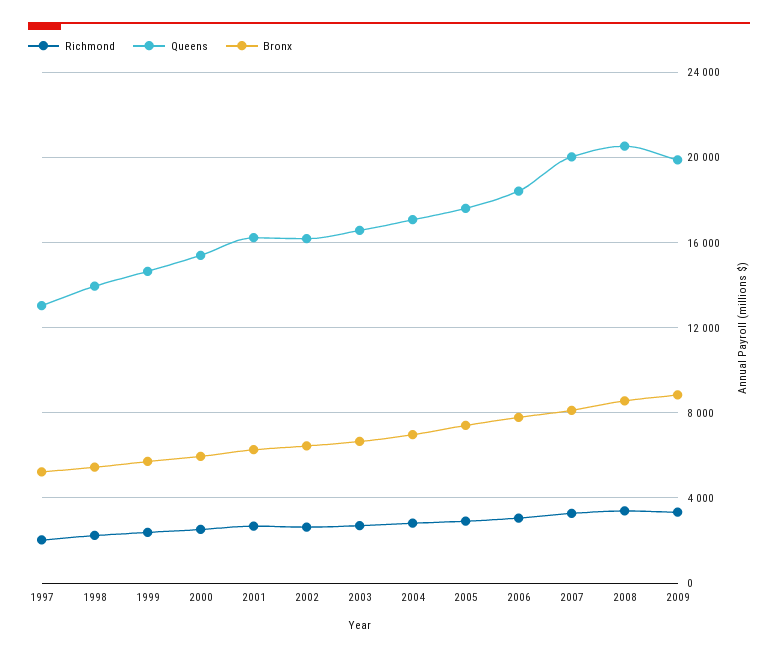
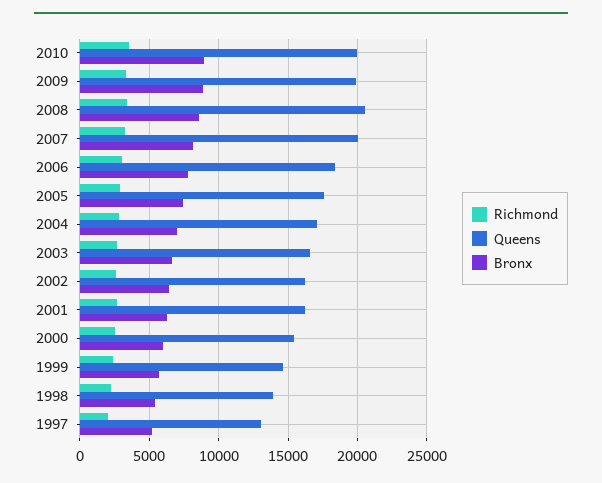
Richmond, 2010: none -> 3500
Queens, 2010: none -> 20000
Bronx, 2010: none -> 9000

